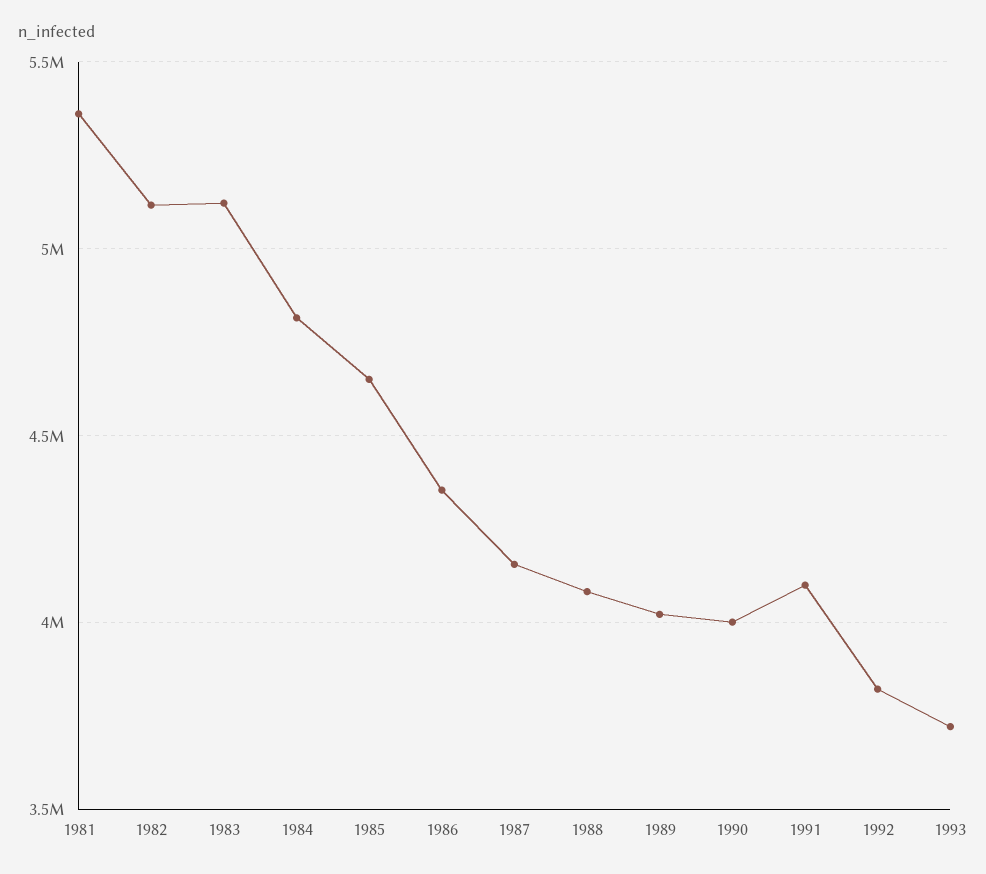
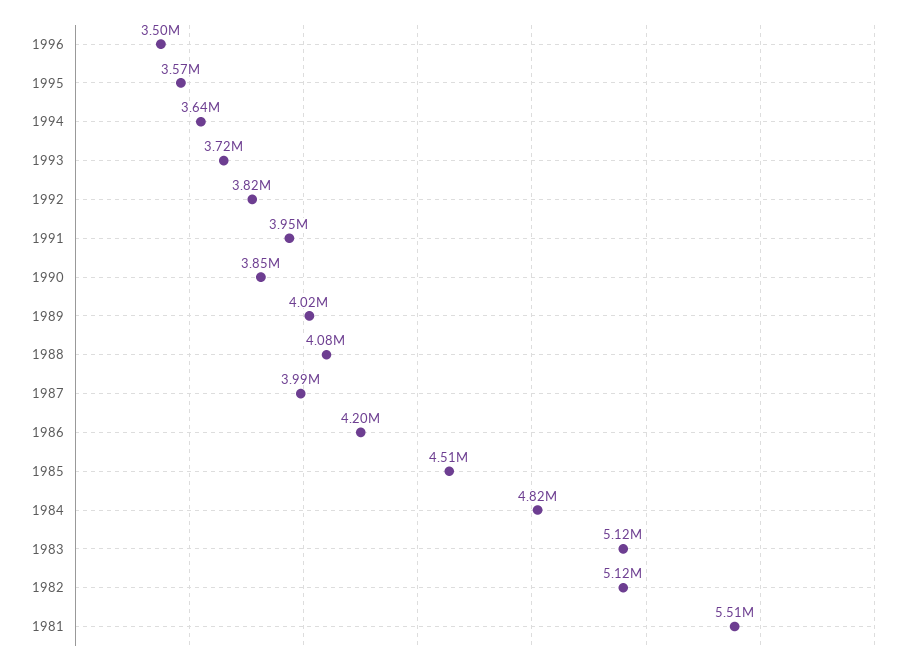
1981: 5350000 -> 5510000
1985: 4650000 -> 4510000
1986: 4350000 -> 4200000
1987: 4150000 -> 3990000
1990: 4000000 -> 3850000
1991: 4100000 -> 3950000
1996: none -> 3500000
1995: none -> 3570000
1994: none -> 3640000

